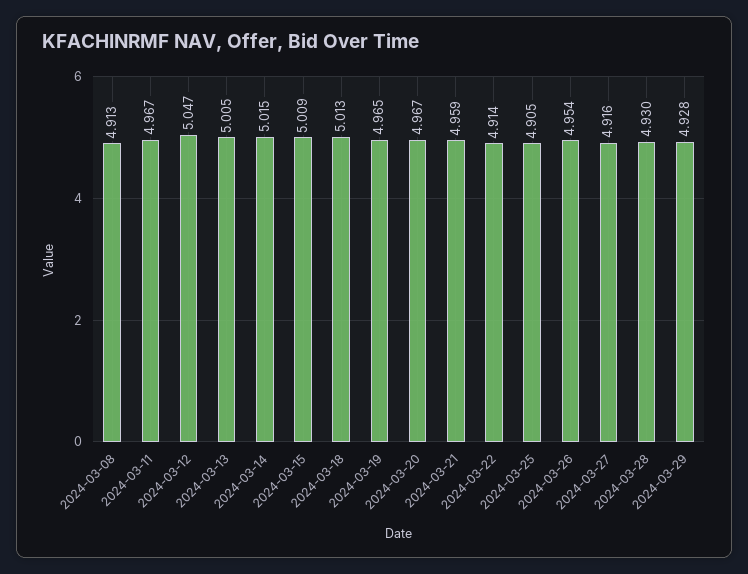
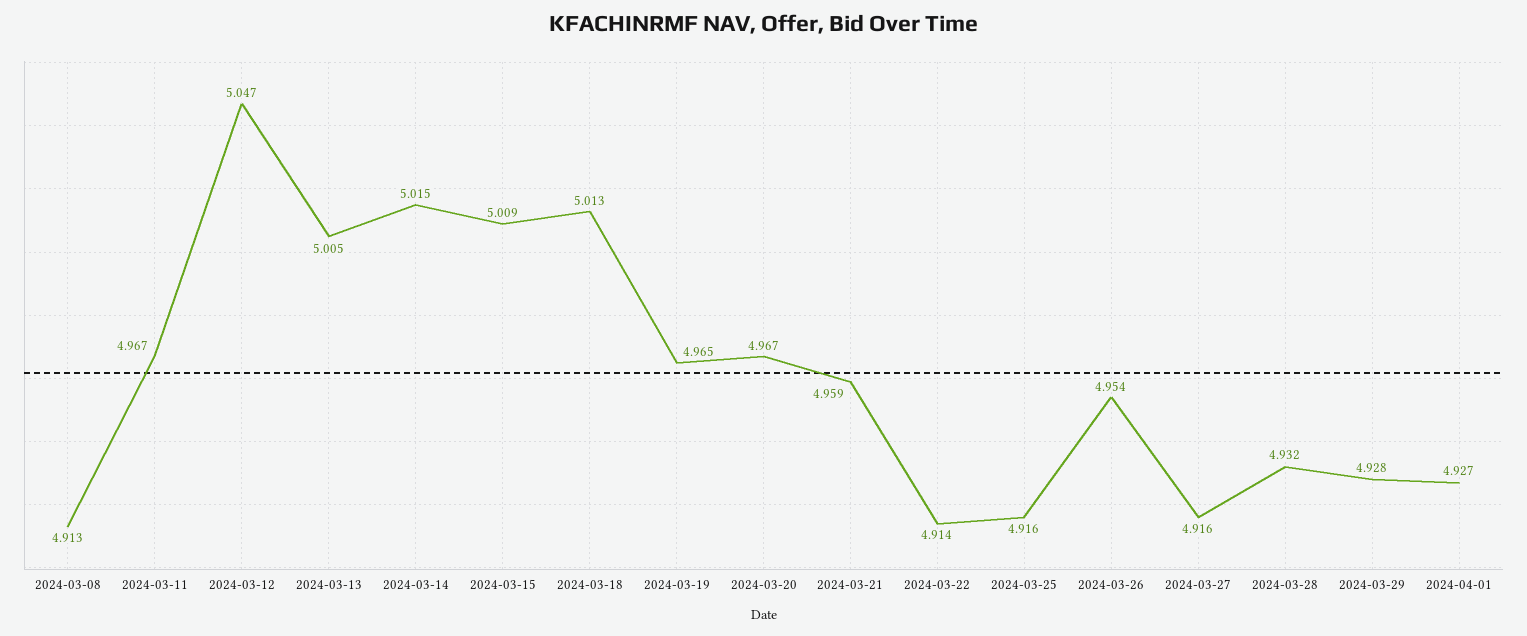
2024-03-25: 4.905 -> 4.916
2024-03-28: 4.93 -> 4.932
2024-04-01: none -> 4.927

